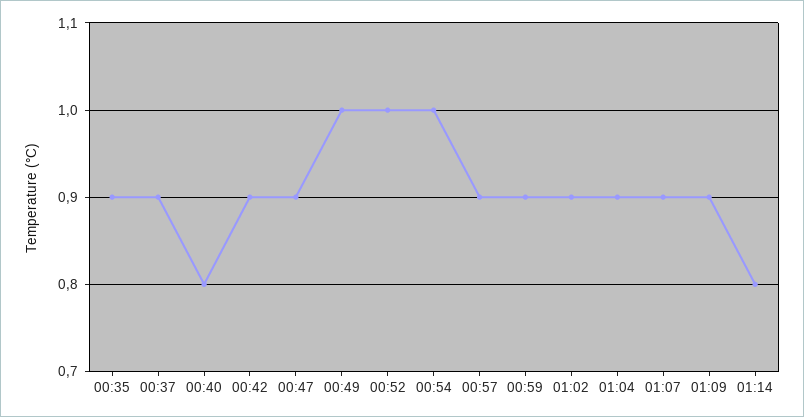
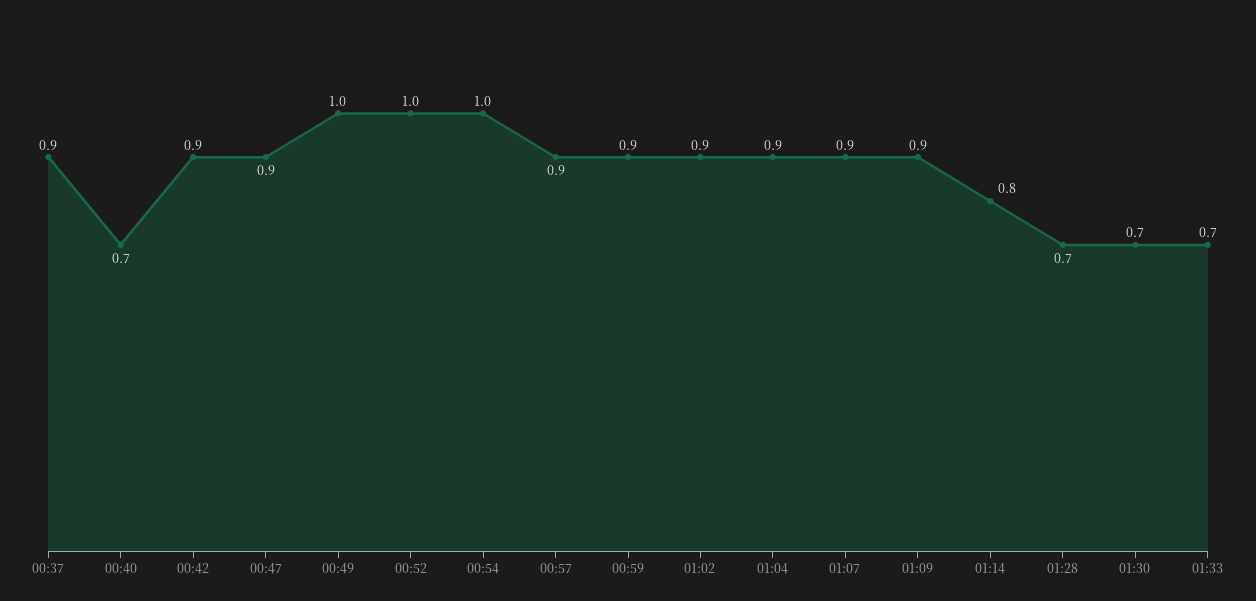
00:35: 0.9 -> none
00:40: 0.8 -> 0.7
01:28: none -> 0.7
01:30: none -> 0.7
01:33: none -> 0.7

